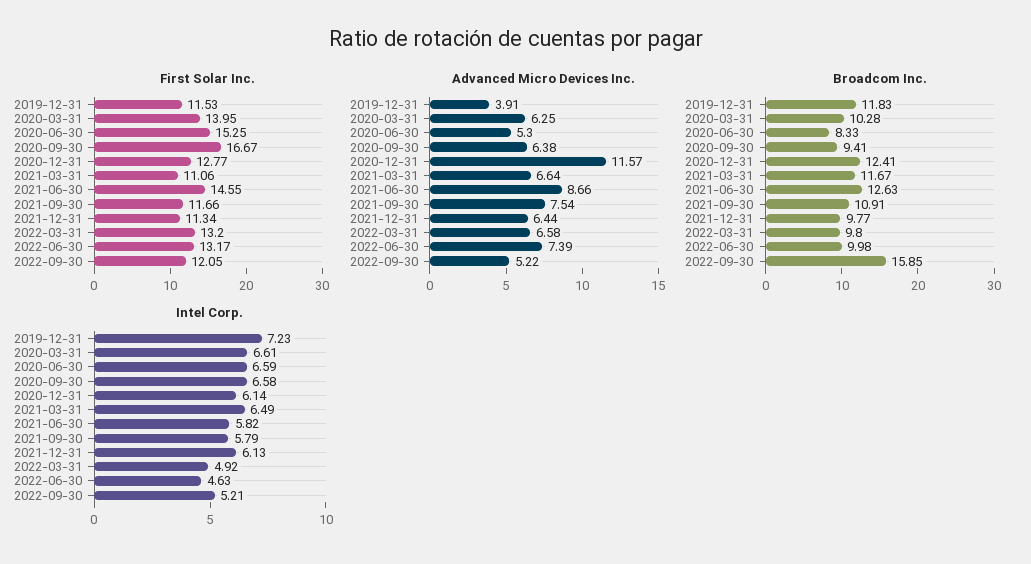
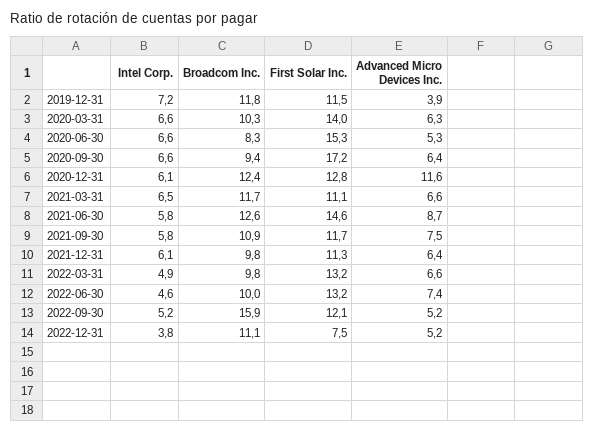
First Solar Inc., 2020-09-30: 16.67 -> 17.2
Intel Corp., 2022-12-31: none -> 3.8
Broadcom Inc., 2022-12-31: none -> 11.1
First Solar Inc., 2022-12-31: none -> 7.5
Advanced Micro Devices Inc., 2022-12-31: none -> 5.2

